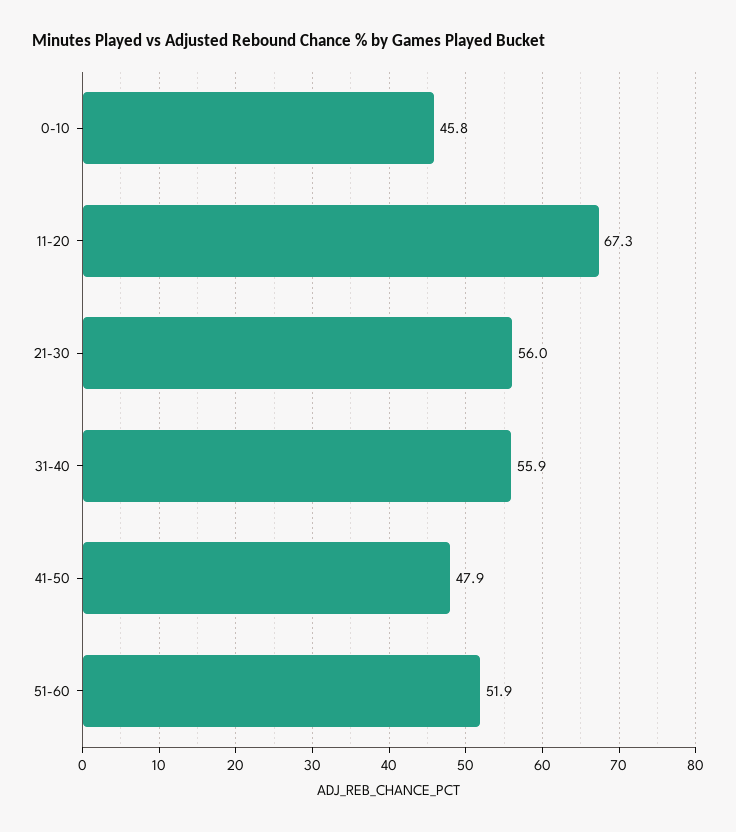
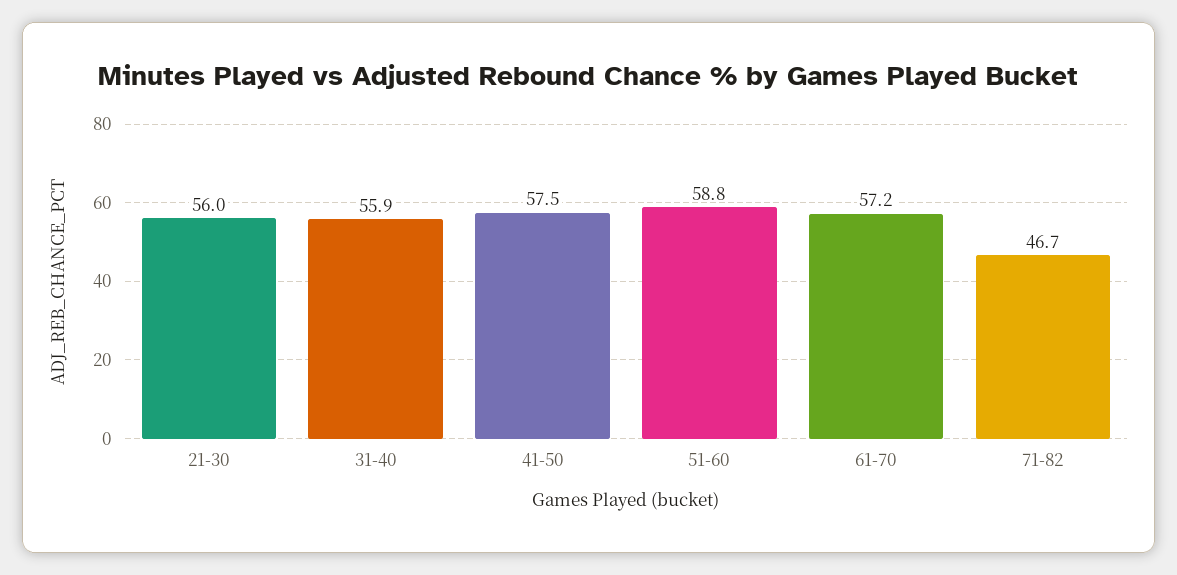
0-10: 45.8 -> none
11-20: 67.3 -> none
41-50: 47.9 -> 57.5
51-60: 51.9 -> 58.8
61-70: none -> 57.2
71-82: none -> 46.7

